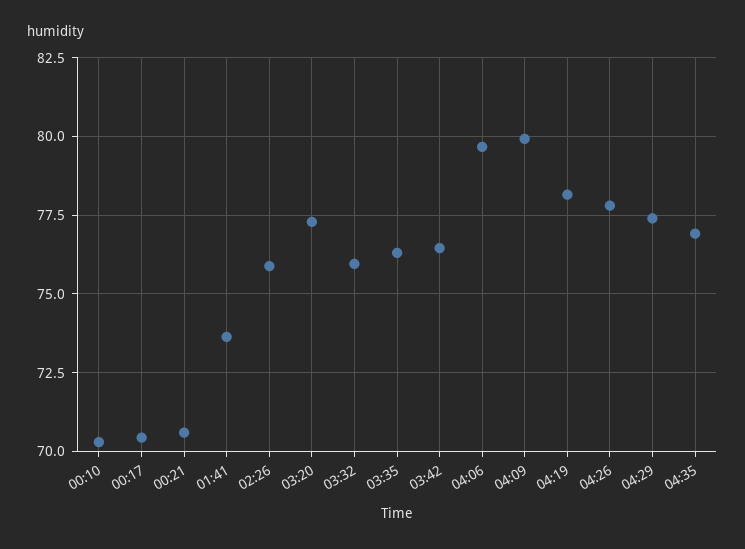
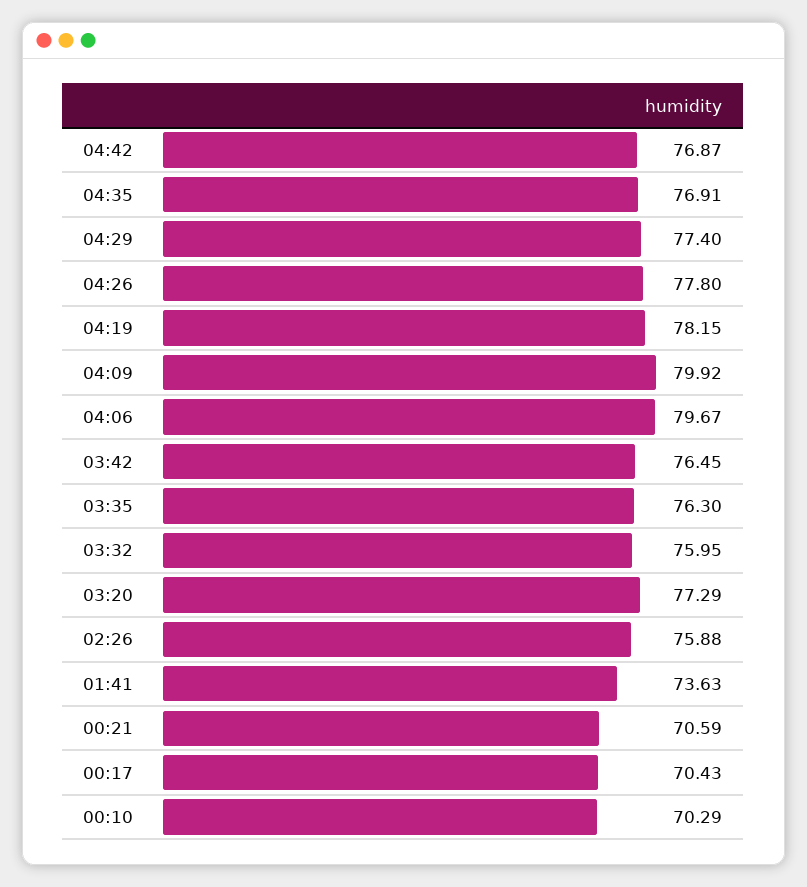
04:42: none -> 76.87

